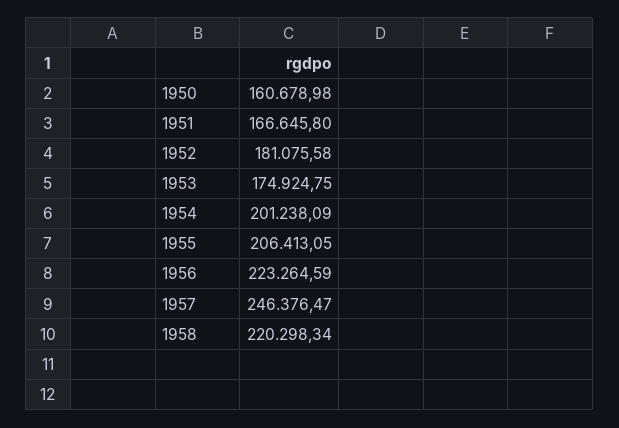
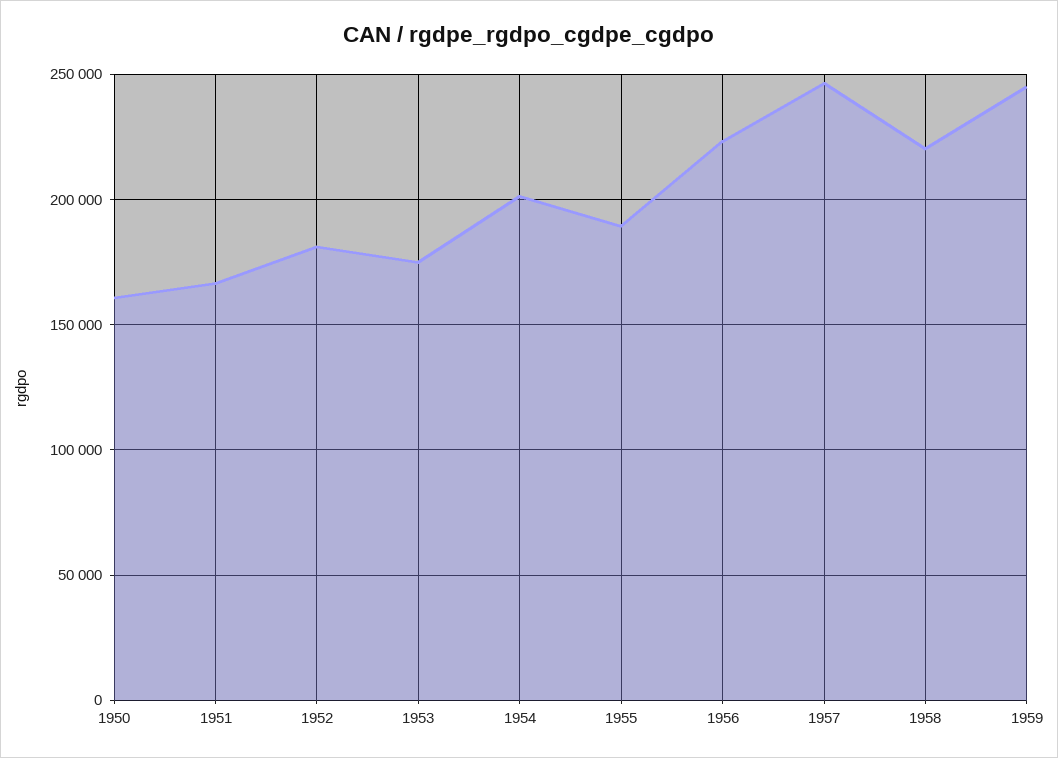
1955: 206413.05 -> 190000
1959: none -> 245000

